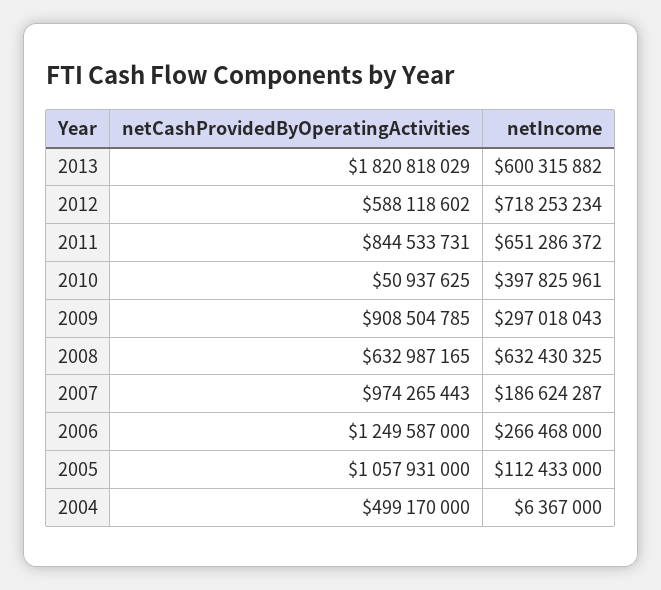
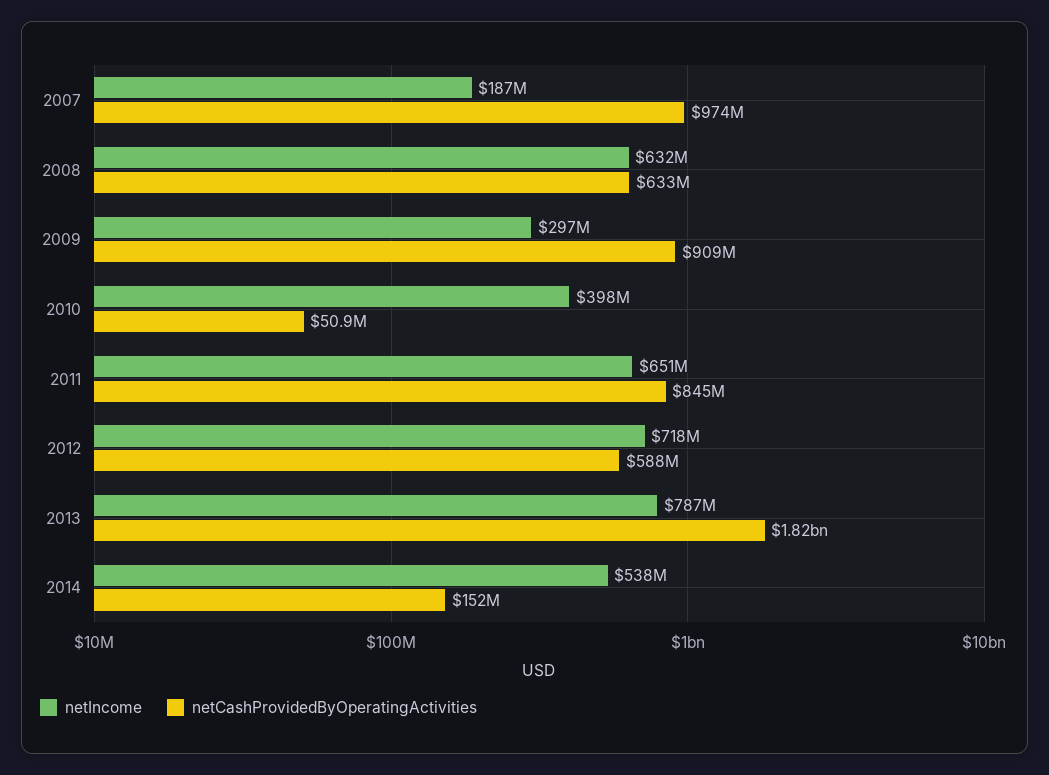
netIncome, 2013: 600315882 -> 787000000
netCashProvidedByOperatingActivities, 2006: 1249587000 -> none
netIncome, 2006: 266468000 -> none
netCashProvidedByOperatingActivities, 2005: 1057931000 -> none
netIncome, 2005: 112433000 -> none
netCashProvidedByOperatingActivities, 2004: 499170000 -> none
netIncome, 2004: 6367000 -> none
netIncome, 2014: none -> 538000000
netCashProvidedByOperatingActivities, 2014: none -> 152000000

